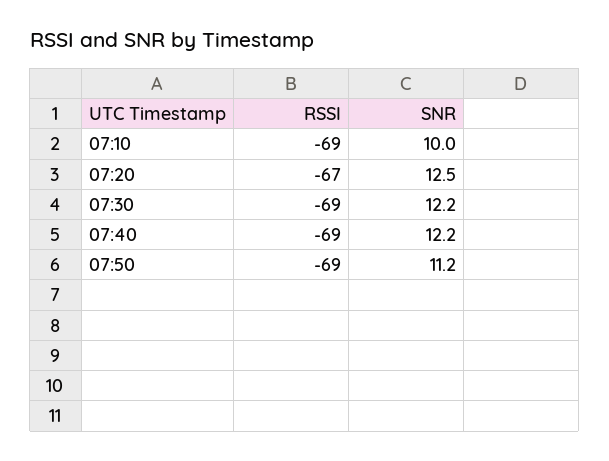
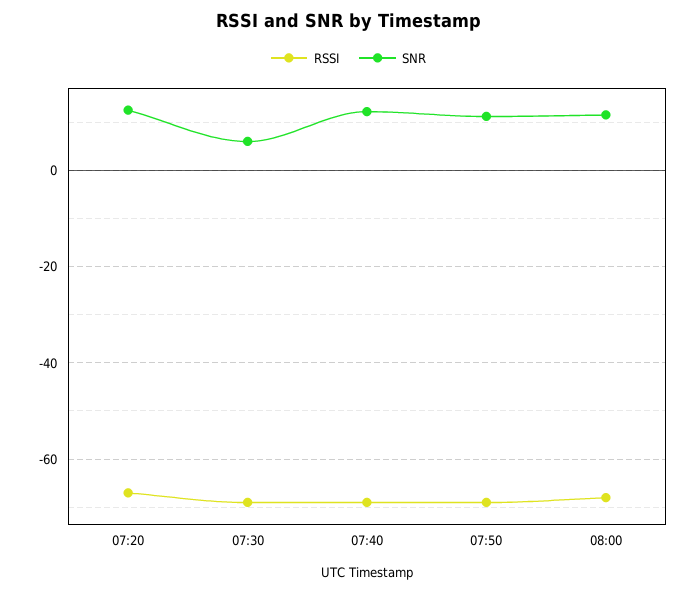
RSSI, 07:10: -69 -> none
SNR, 07:10: 10 -> none
SNR, 07:30: 12.2 -> 6
RSSI, 08:00: none -> -68
SNR, 08:00: none -> 12

